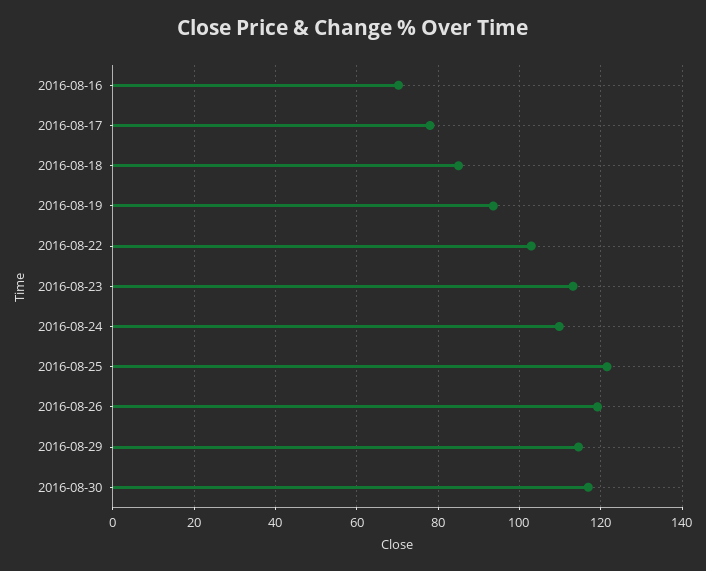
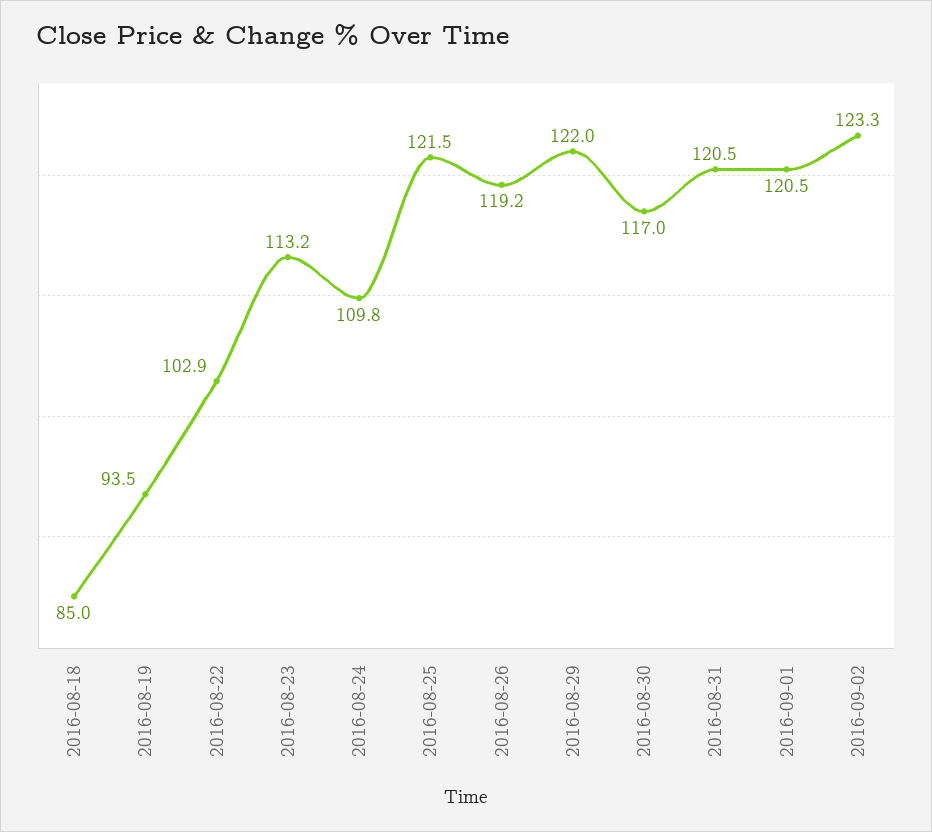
2016-08-16: 70 -> none
2016-08-17: 78 -> none
2016-08-29: 114 -> 122
2016-08-31: none -> 120.5
2016-09-01: none -> 120.5
2016-09-02: none -> 123.3

